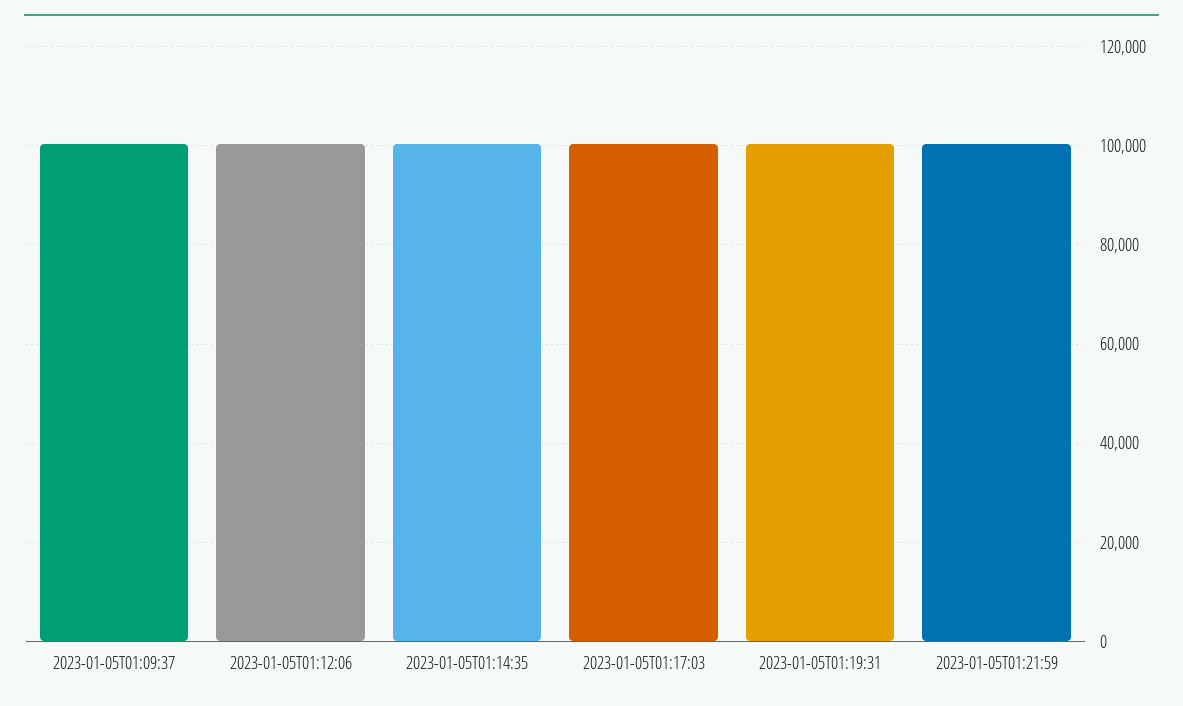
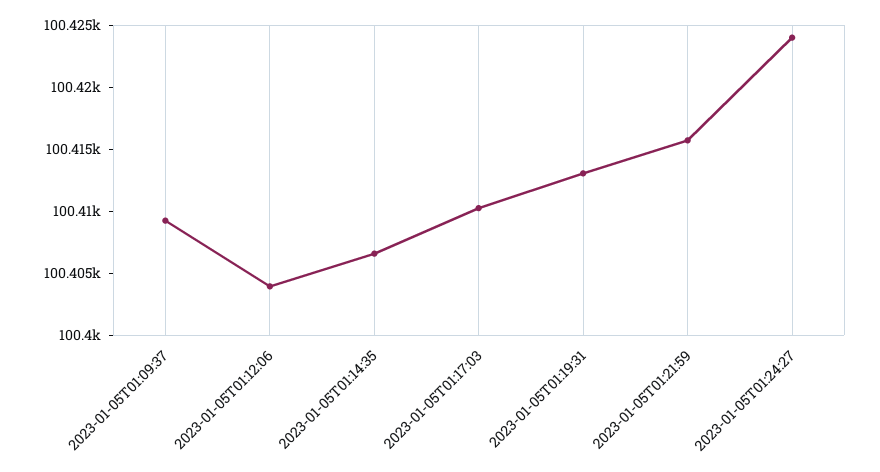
2023-01-05T01:24:27: none -> 100424

